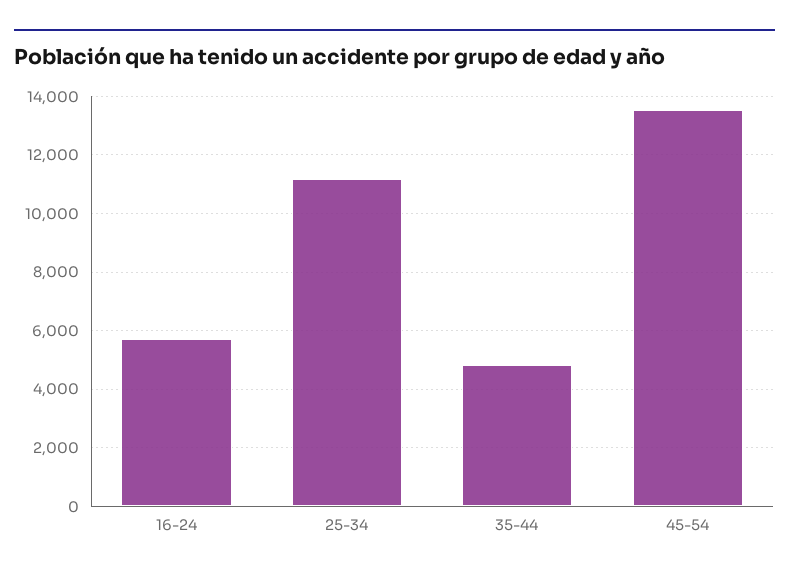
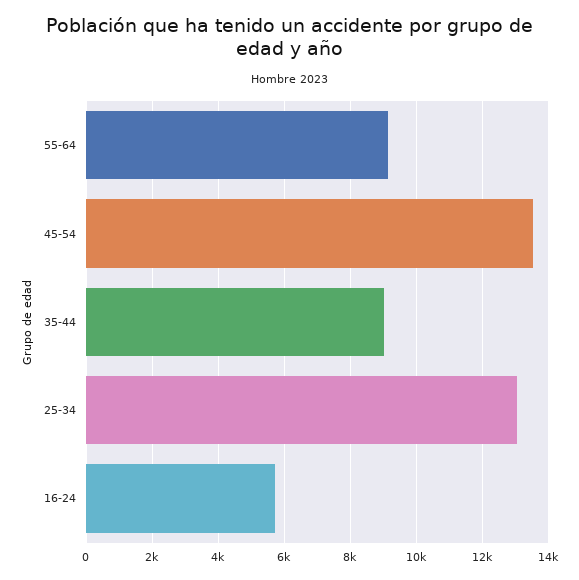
25-34: 11250 -> 13000
35-44: 4750 -> 9000
55-64: none -> 9200

